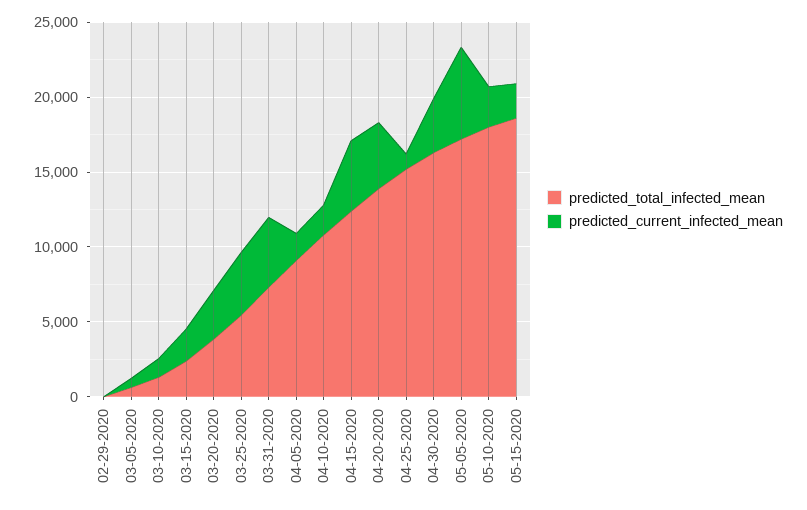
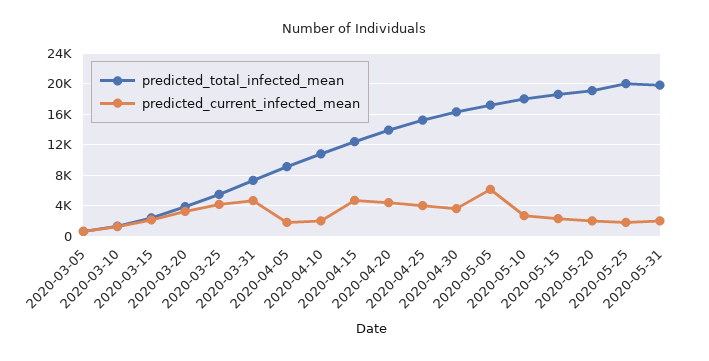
predicted_total_infected_mean, 02-29-2020: 0 -> none
predicted_current_infected_mean, 02-29-2020: 0 -> none
predicted_current_infected_mean, 04-25-2020: 1000 -> 4000
predicted_total_infected_mean, 2020-05-20: none -> 19000
predicted_current_infected_mean, 2020-05-20: none -> 2000
predicted_total_infected_mean, 2020-05-25: none -> 20000
predicted_current_infected_mean, 2020-05-25: none -> 2000
predicted_total_infected_mean, 2020-05-31: none -> 20000
predicted_current_infected_mean, 2020-05-31: none -> 2000

